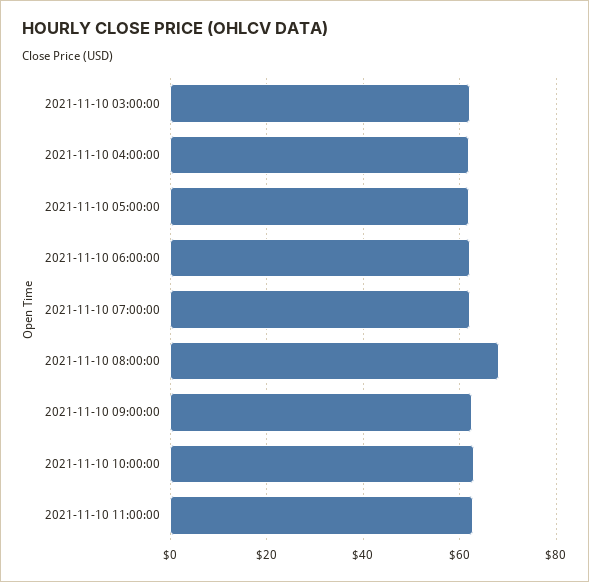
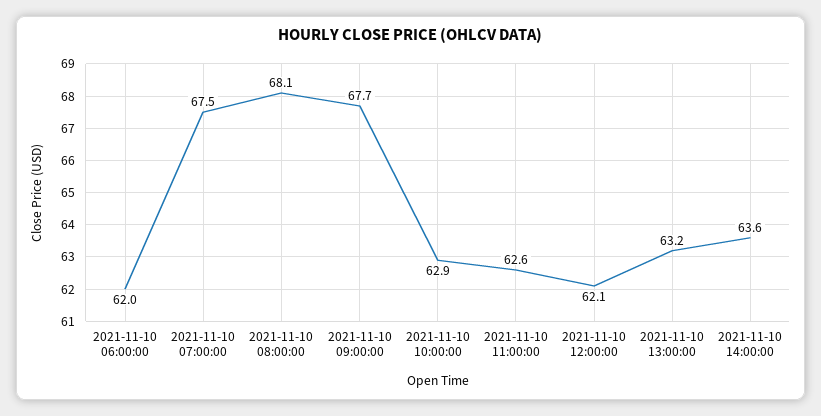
2021-11-10 03:00:00: 62 -> none
2021-11-10 04:00:00: 62 -> none
2021-11-10 05:00:00: 62 -> none
2021-11-10 07:00:00: 62 -> 67.5
2021-11-10 09:00:00: 62 -> 67.7
2021-11-10 12:00:00: none -> 62.1
2021-11-10 13:00:00: none -> 63.2
2021-11-10 14:00:00: none -> 63.6

